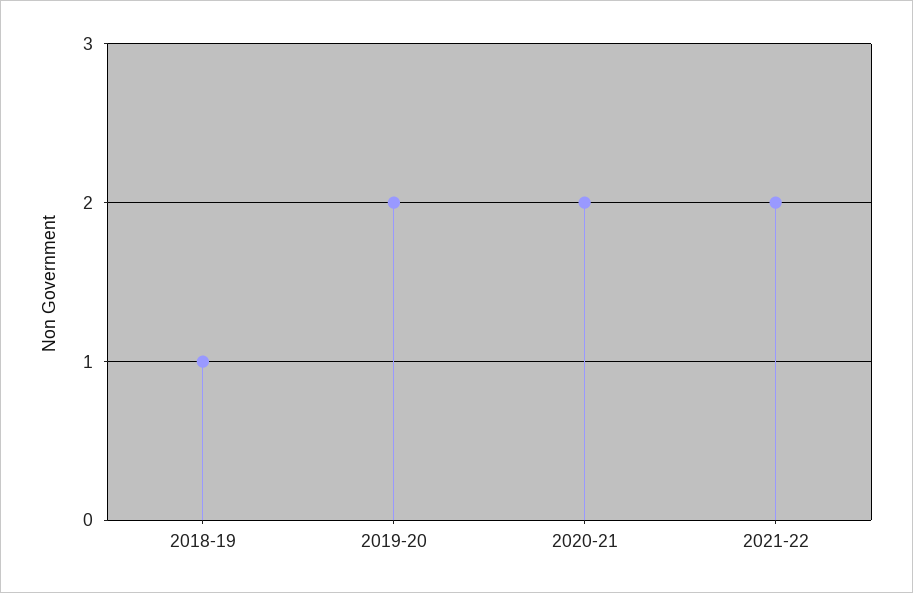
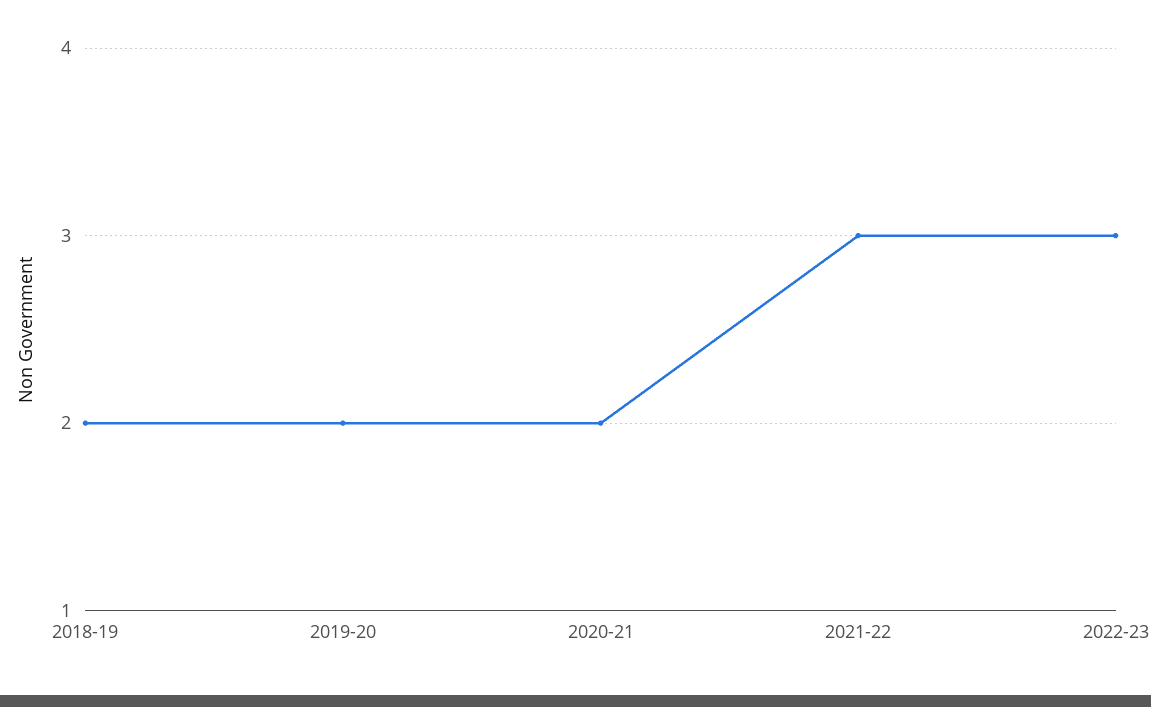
2018-19: 1 -> 2
2021-22: 2 -> 3
2022-23: none -> 3

